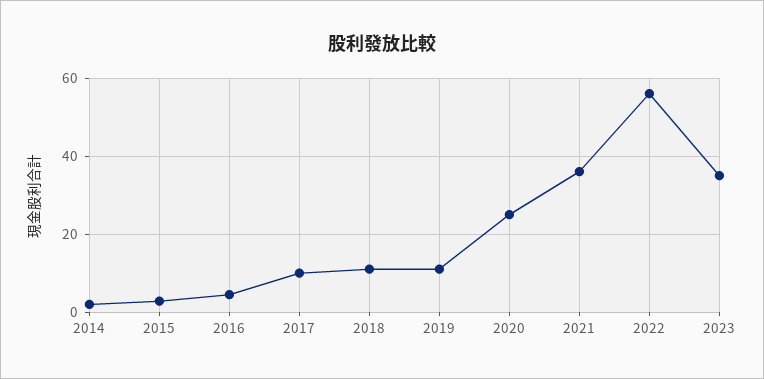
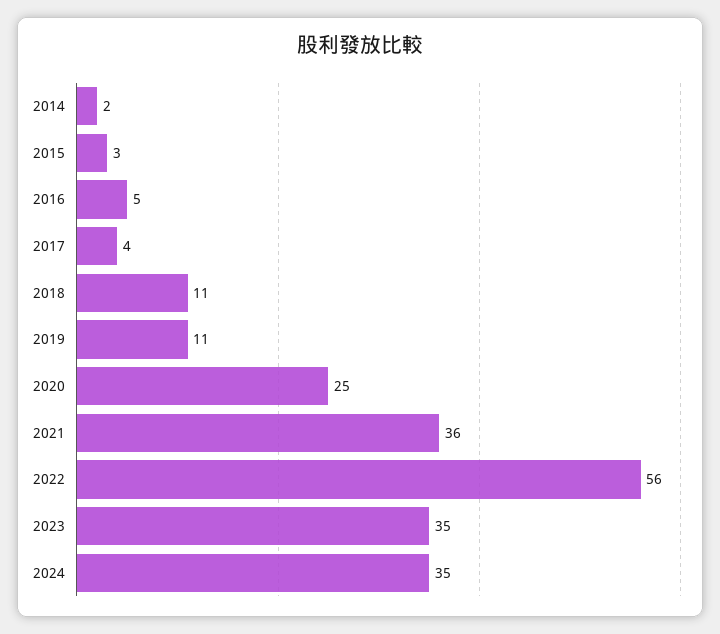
2017: 10 -> 4
2024: none -> 35

